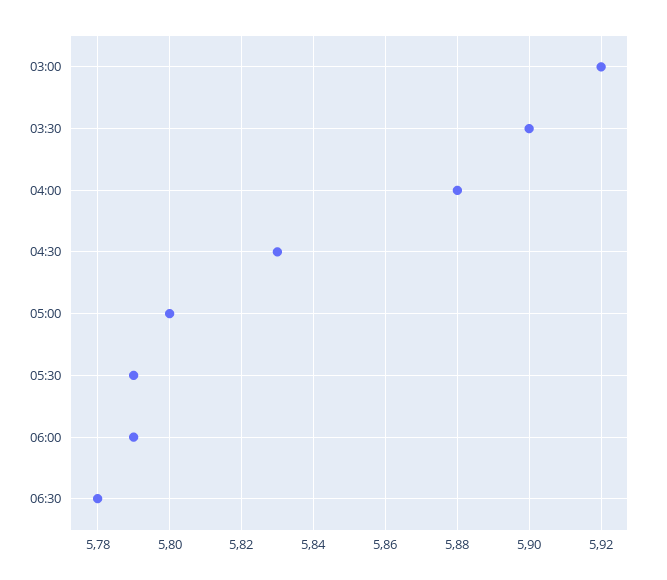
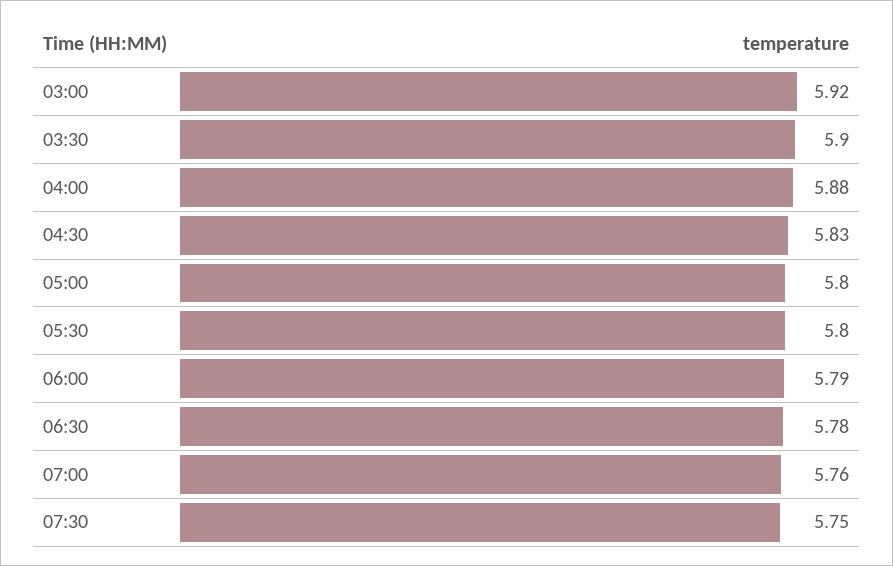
05:30: 5.79 -> 5.8
07:00: none -> 5.76
07:30: none -> 5.75

